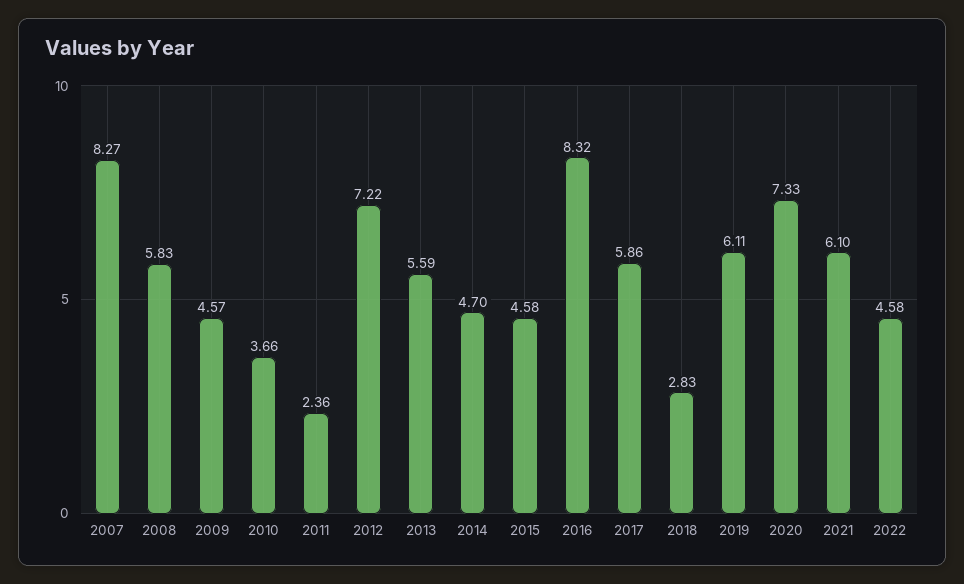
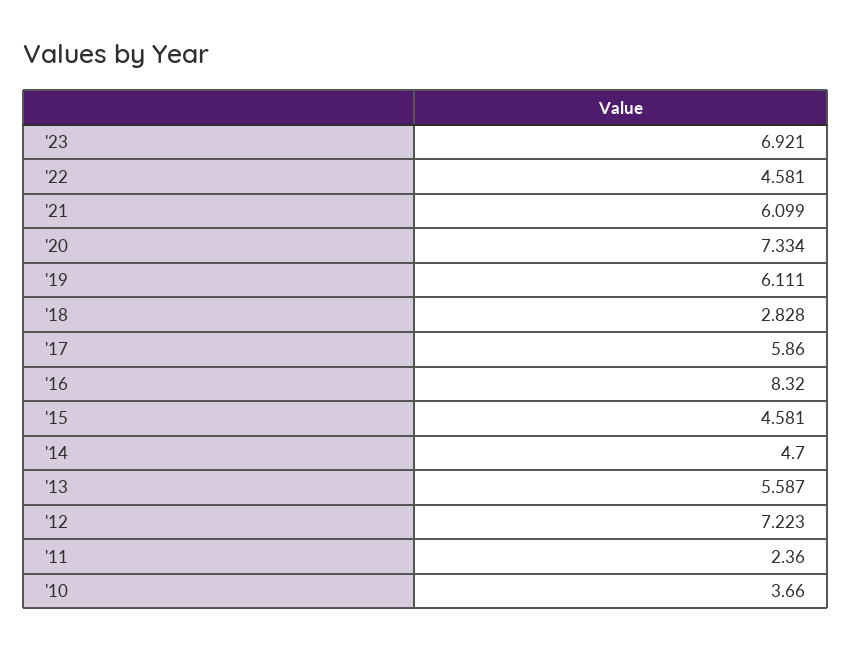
2007: 8.27 -> none
2008: 5.83 -> none
2009: 4.57 -> none
'23: none -> 6.921

